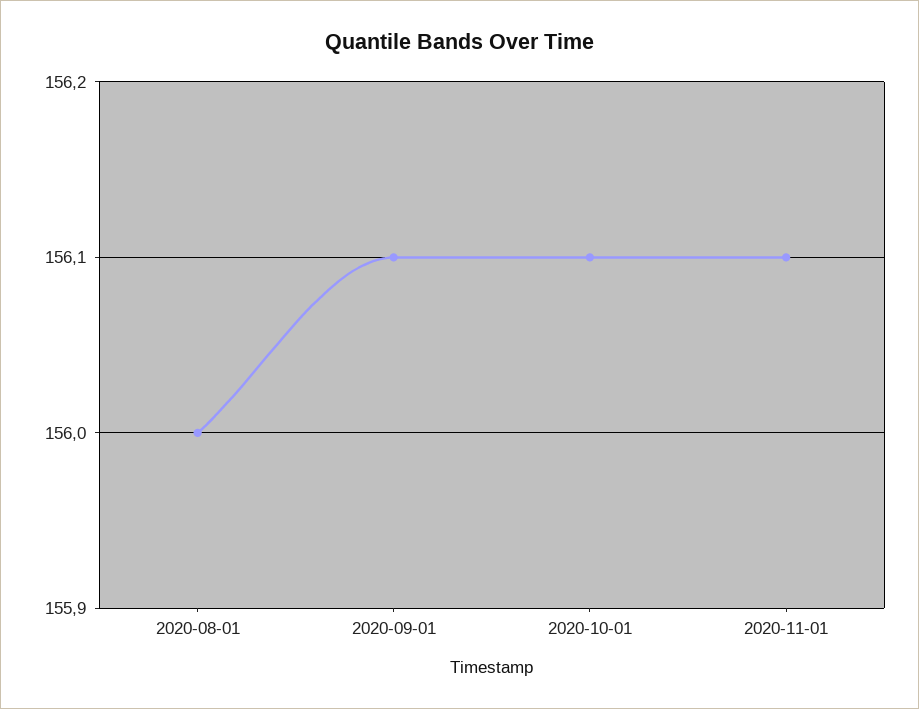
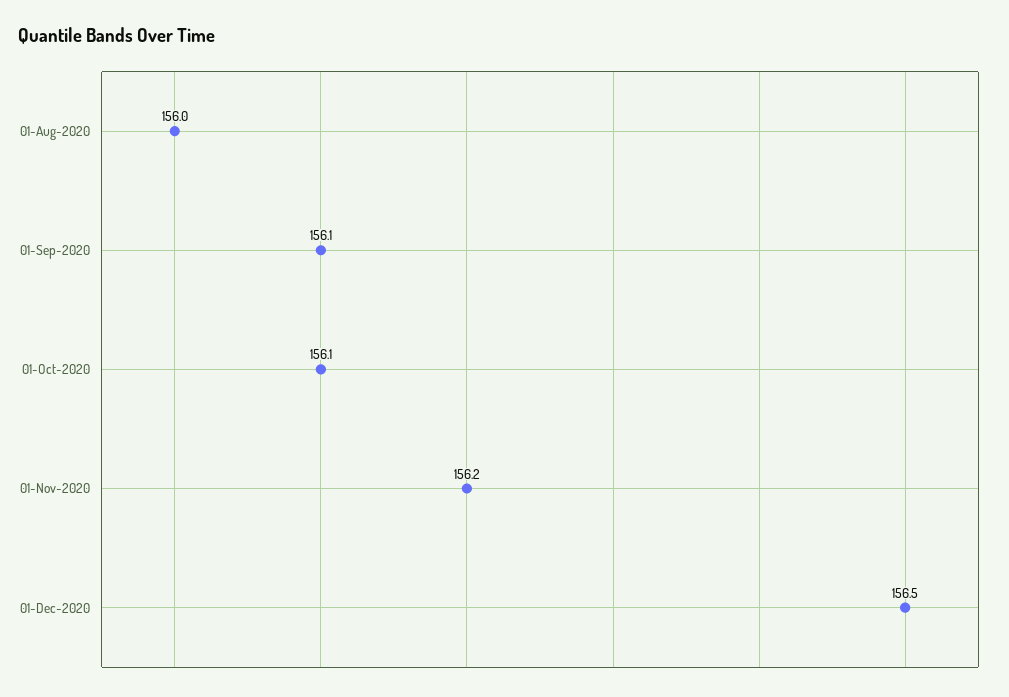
2020-11-01: 156.1 -> 156.2
01-Dec-2020: none -> 156.5

